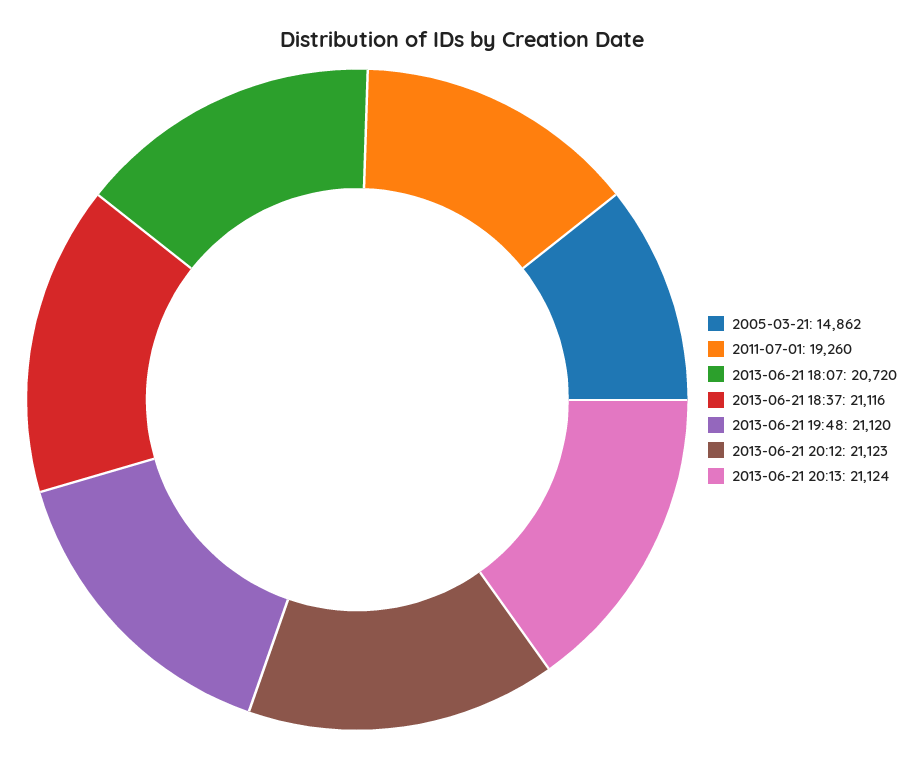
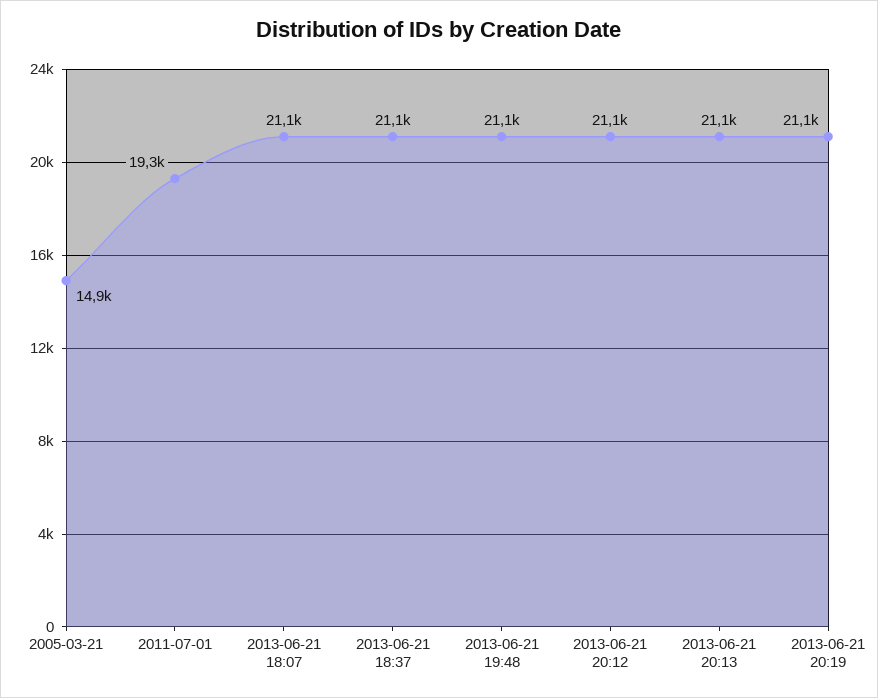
2013-06-21 18:07: 20720 -> 21100
2013-06-21 20:19: none -> 21100

